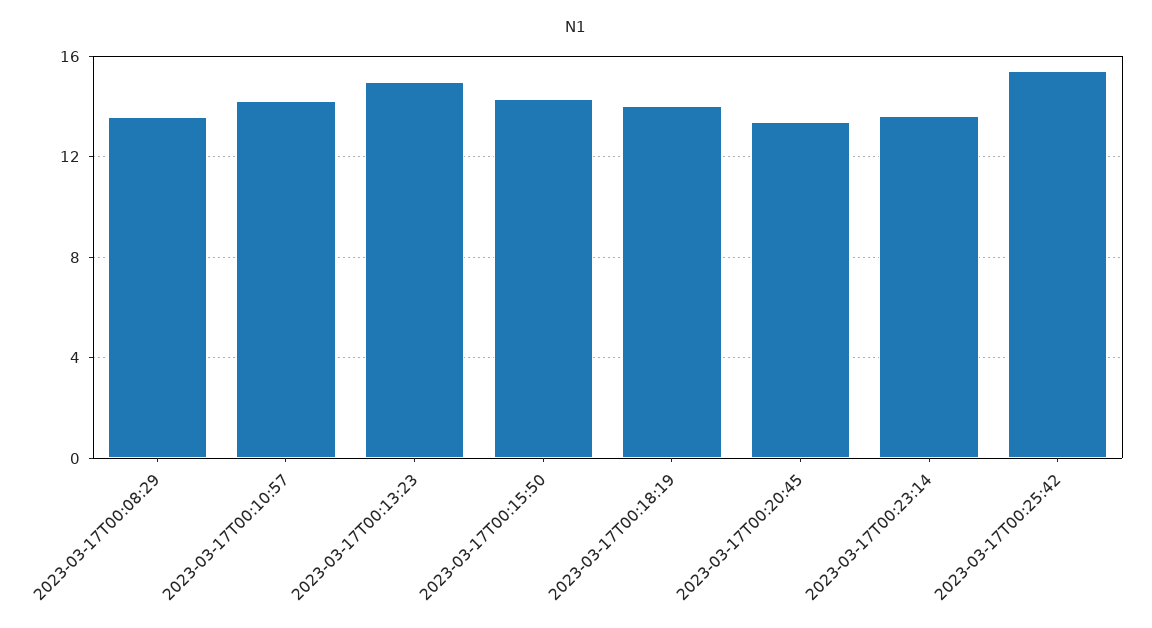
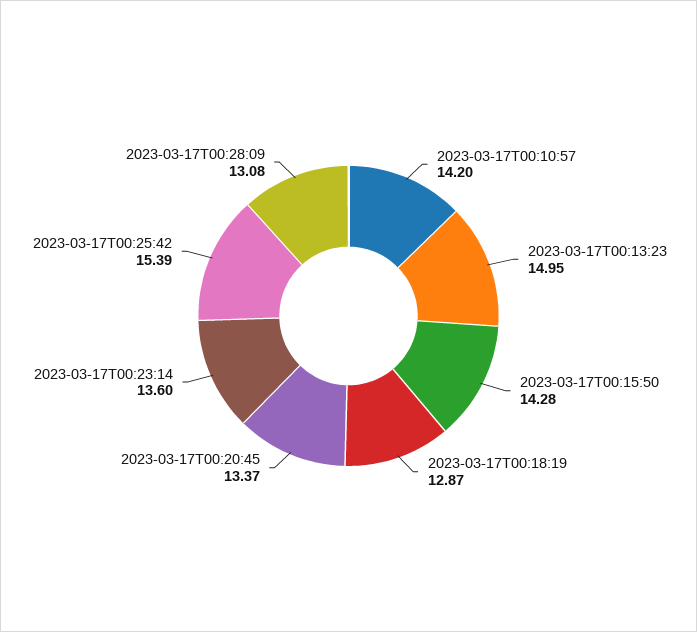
2023-03-17T00:08:29: 13.5 -> none
2023-03-17T00:18:19: 14 -> 12.87
2023-03-17T00:28:09: none -> 13.08

